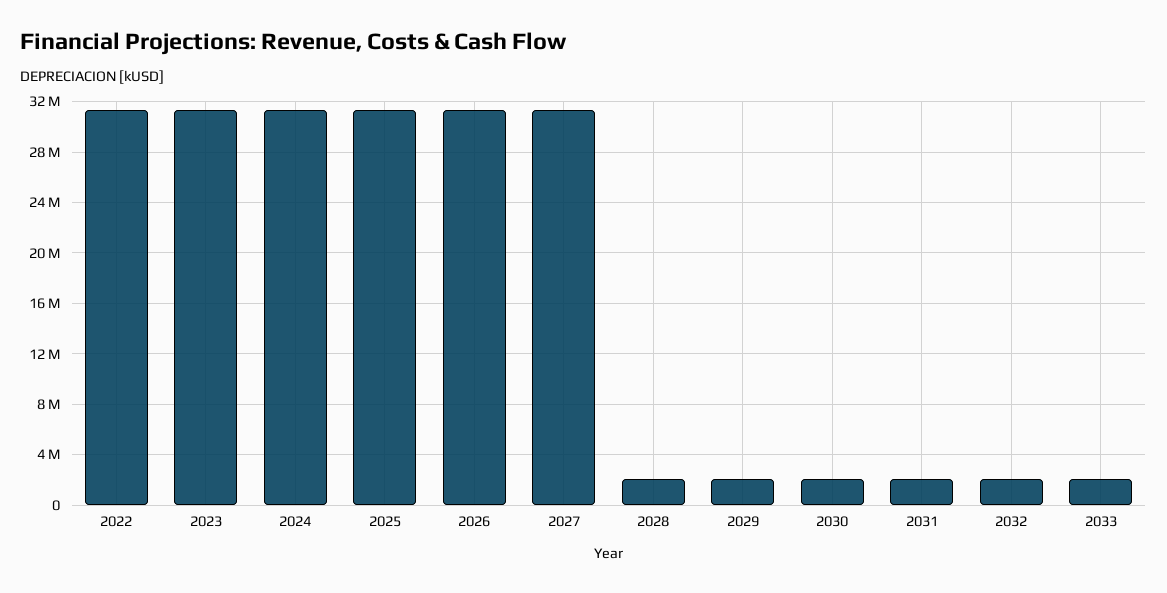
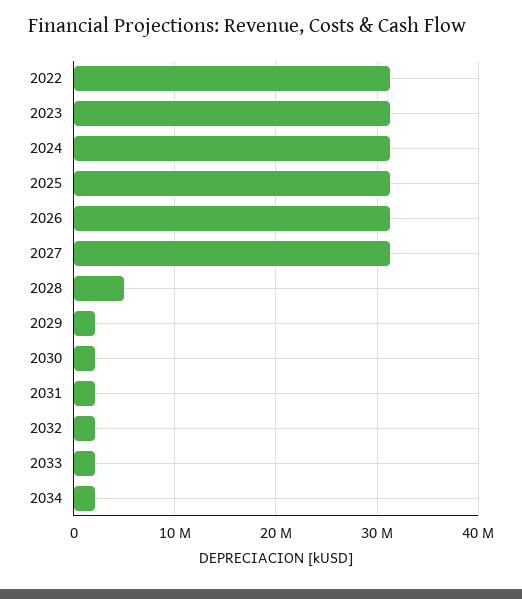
2028: 2000000 -> 5000000
2034: none -> 2000000

